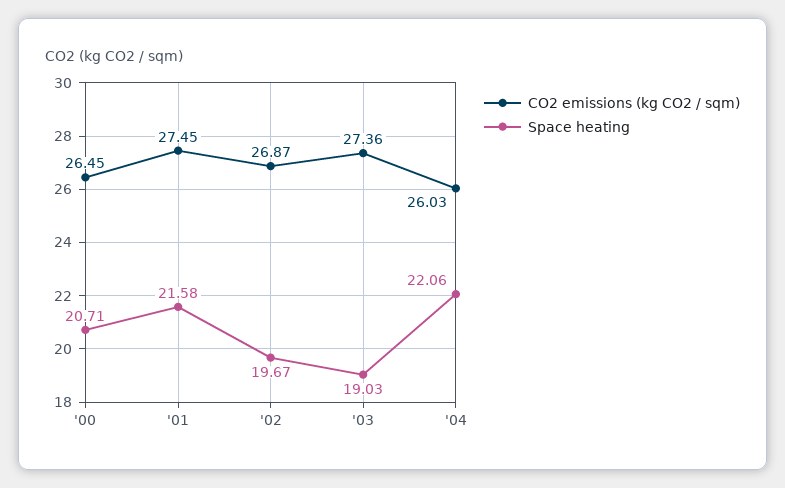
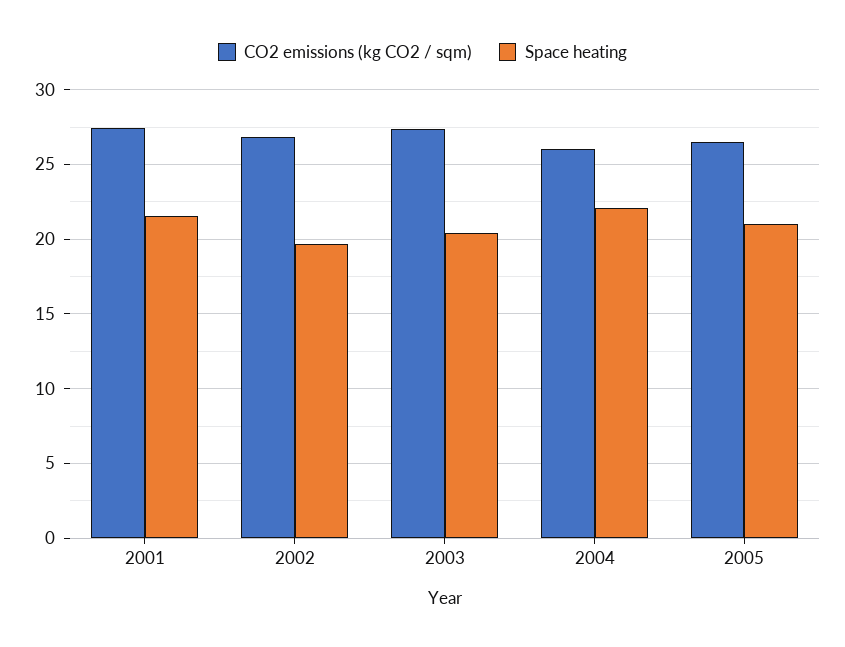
CO2 emissions (kg CO2 / sqm), '00: 26.45 -> none
Space heating, '00: 20.71 -> none
Space heating, '03: 19.03 -> 20.5
CO2 emissions (kg CO2 / sqm), 2005: none -> 26.5
Space heating, 2005: none -> 21

